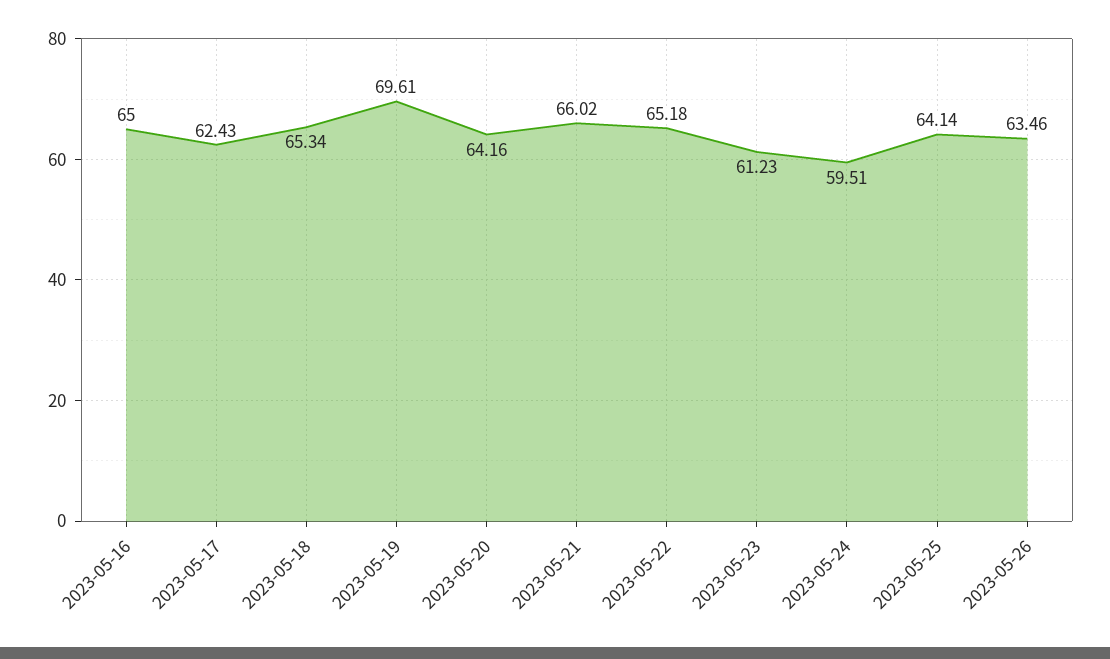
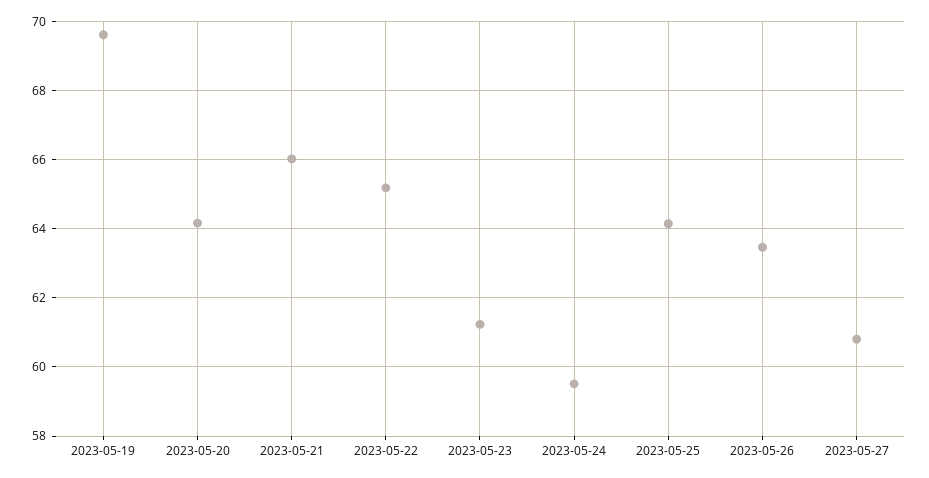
2023-05-16: 65 -> none
2023-05-17: 62.43 -> none
2023-05-18: 65.34 -> none
2023-05-27: none -> 60.8

